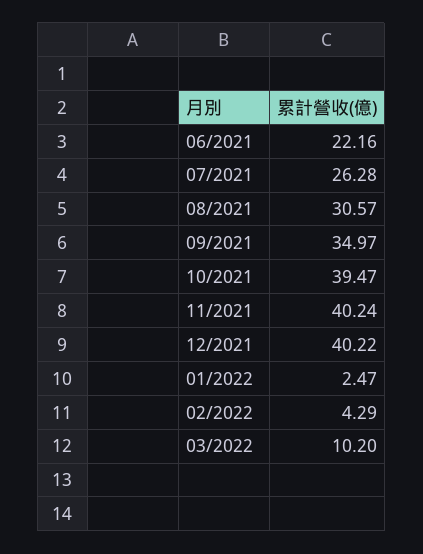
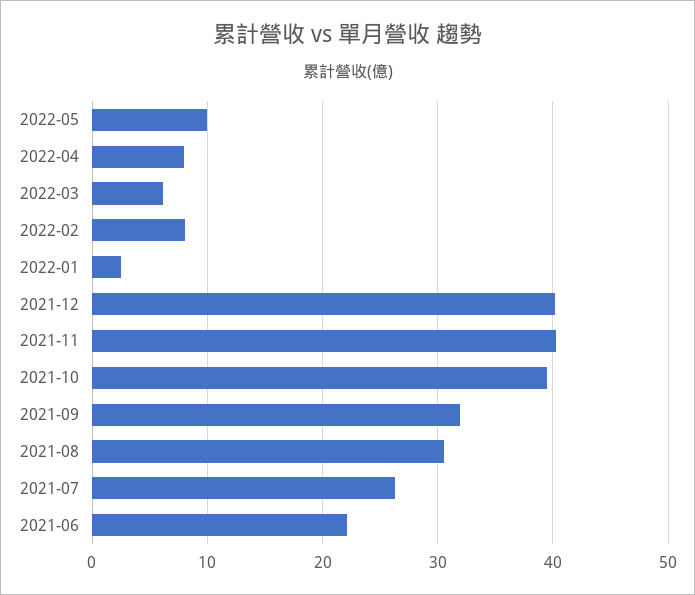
09/2021: 34.97 -> 32
02/2022: 4.29 -> 8
03/2022: 10.2 -> 6
2022-05: none -> 10
2022-04: none -> 8

